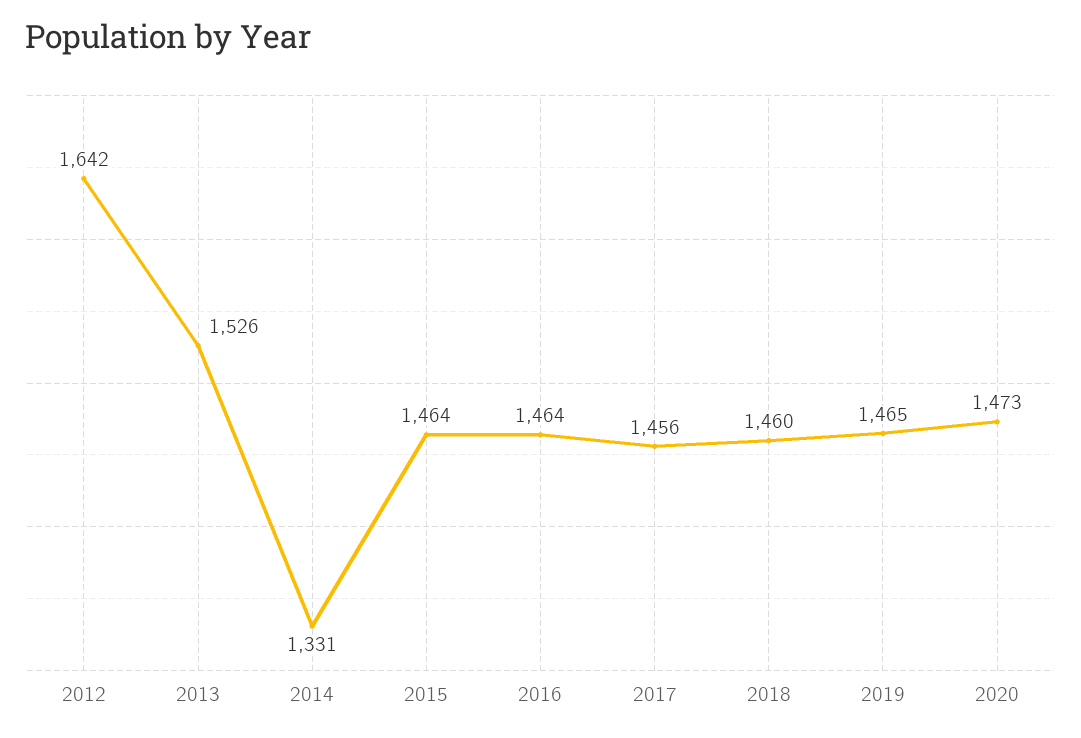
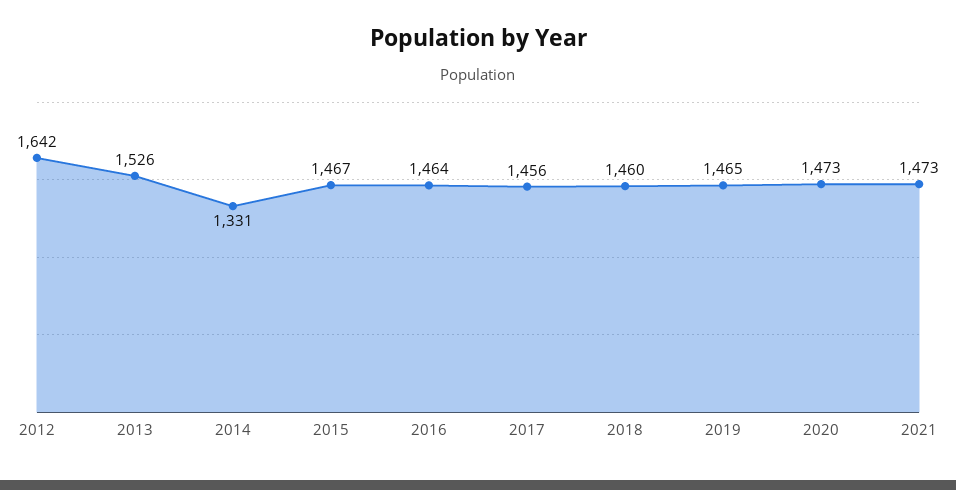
2015: 1464 -> 1467
2021: none -> 1473

